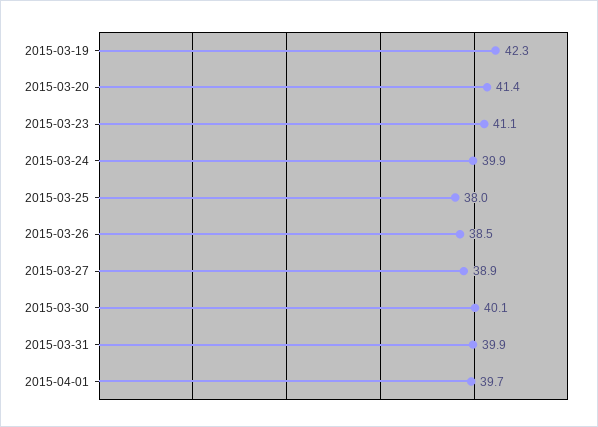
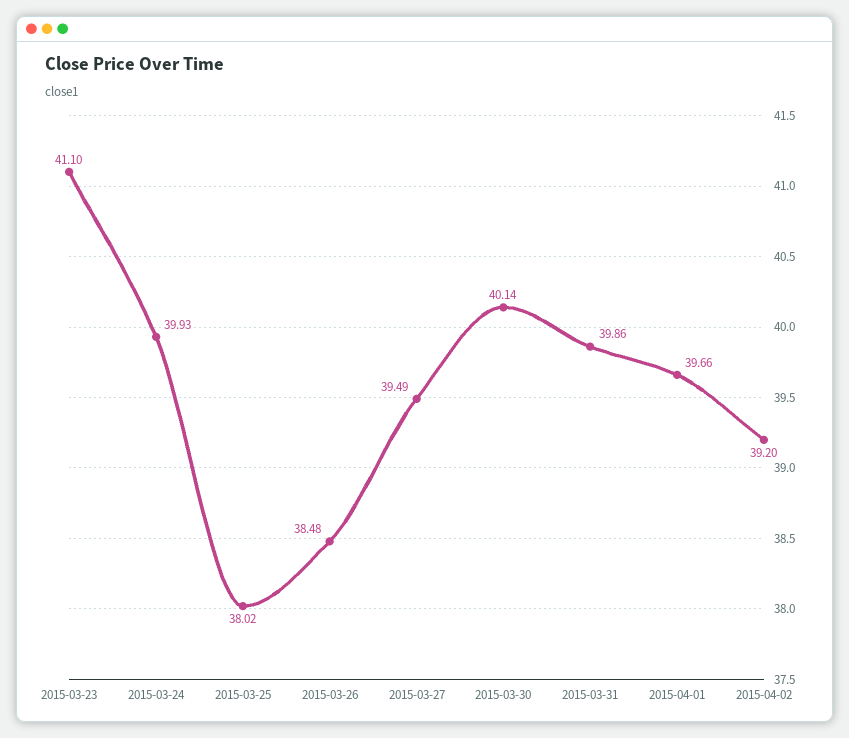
2015-03-19: 42.3 -> none
2015-03-20: 41.4 -> none
2015-03-27: 38.9 -> 39.49
2015-04-02: none -> 39.2

